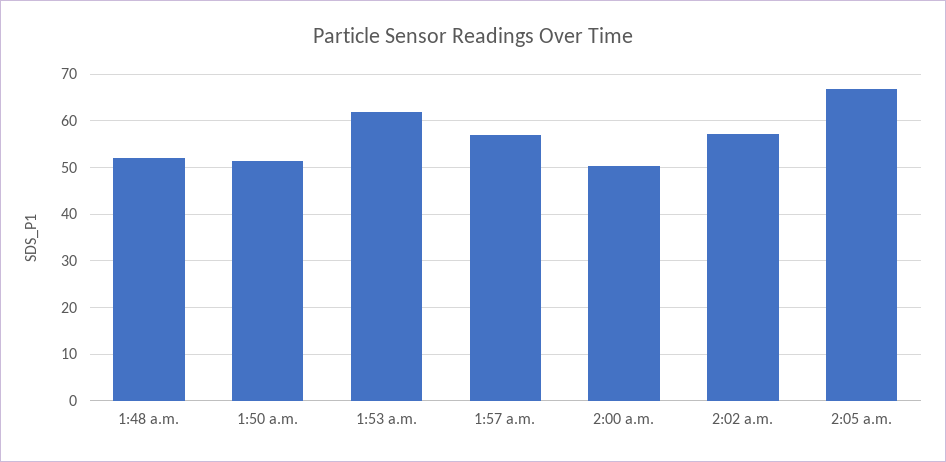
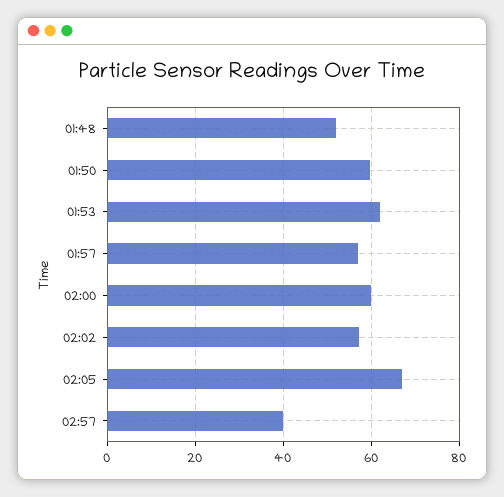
1:50 a.m.: 52 -> 60
2:00 a.m.: 50 -> 60
02:57: none -> 40

